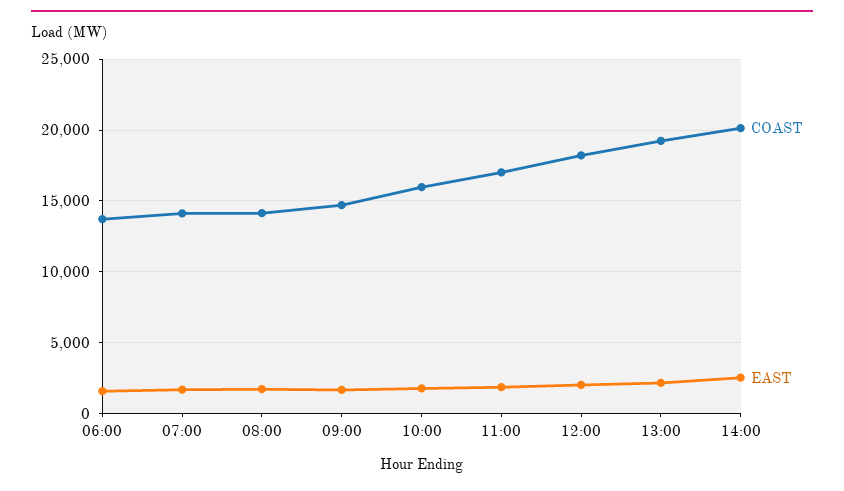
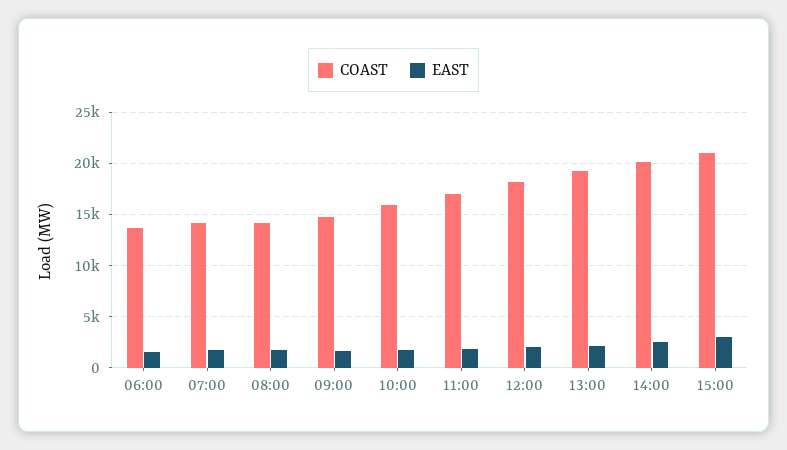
COAST, 15:00: none -> 21000
EAST, 15:00: none -> 3000

